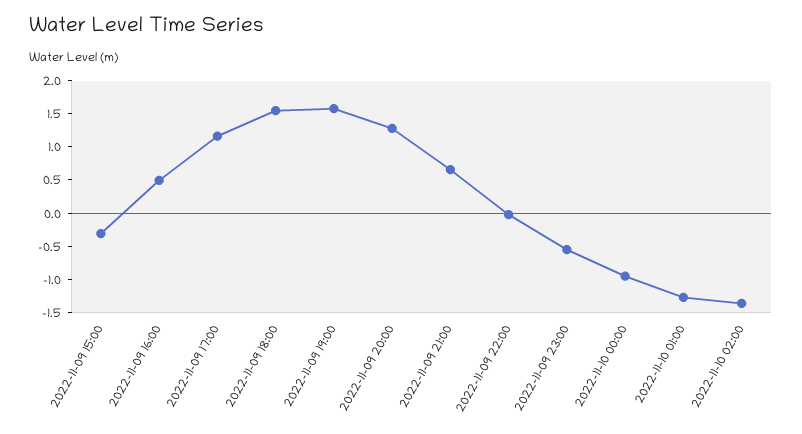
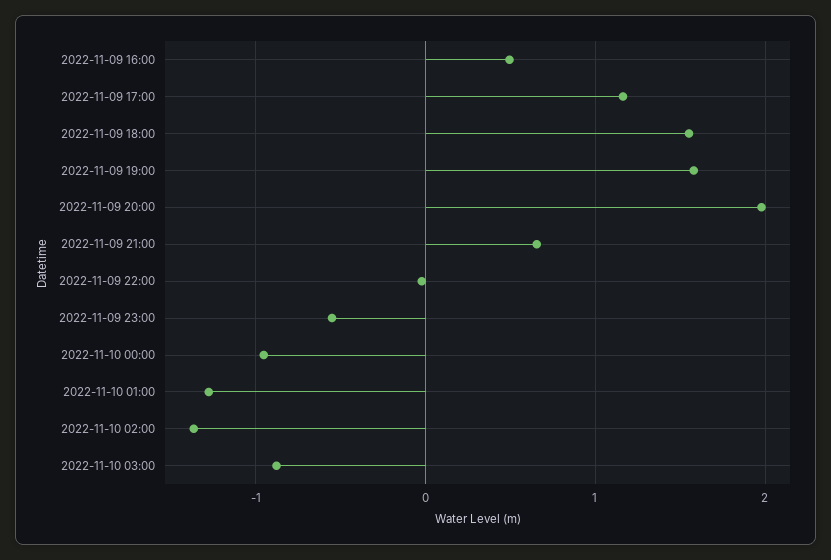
2022-11-09 15:00: -0.25 -> none
2022-11-09 20:00: 1.25 -> 2
2022-11-10 03:00: none -> -0.9

